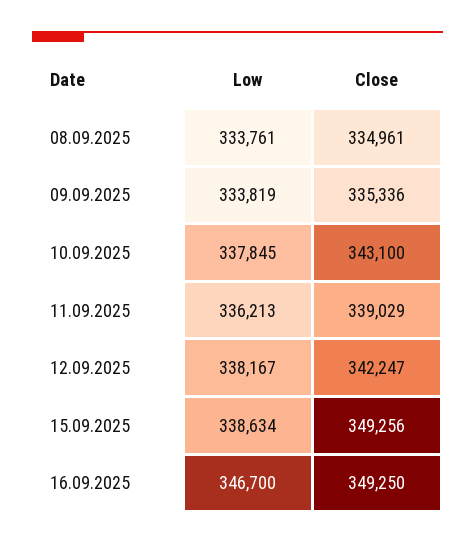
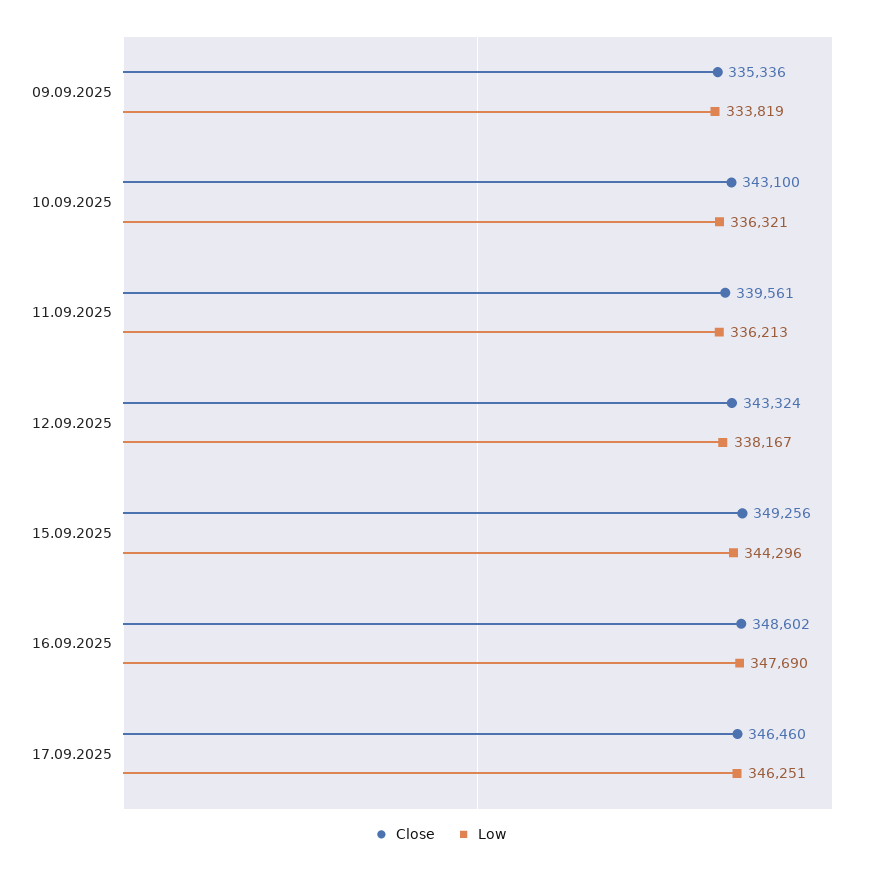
Low, 08.09.2025: 333761 -> none
Close, 08.09.2025: 334961 -> none
Low, 10.09.2025: 337845 -> 336321
Close, 11.09.2025: 339029 -> 339561
Close, 12.09.2025: 342247 -> 343324
Low, 15.09.2025: 338634 -> 344296
Low, 16.09.2025: 346700 -> 347690
Close, 16.09.2025: 349250 -> 348602
Close, 17.09.2025: none -> 346460
Low, 17.09.2025: none -> 346251

